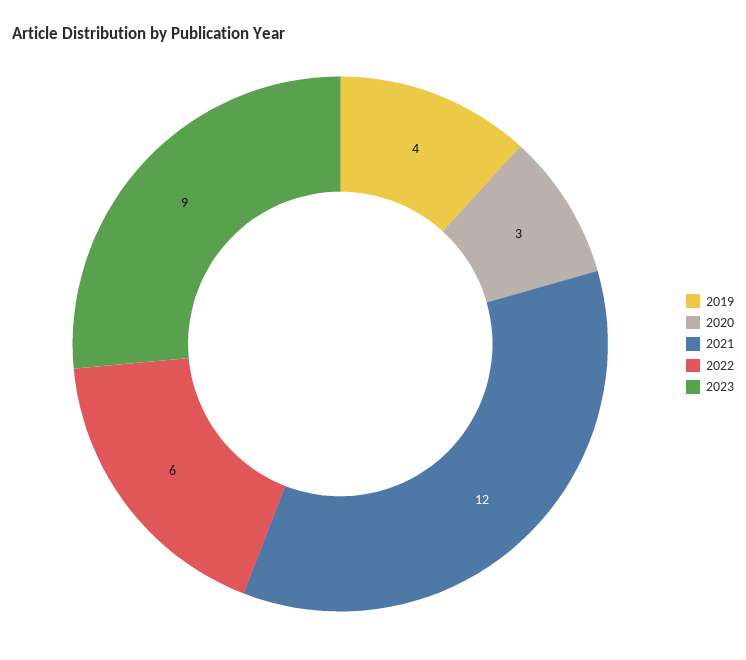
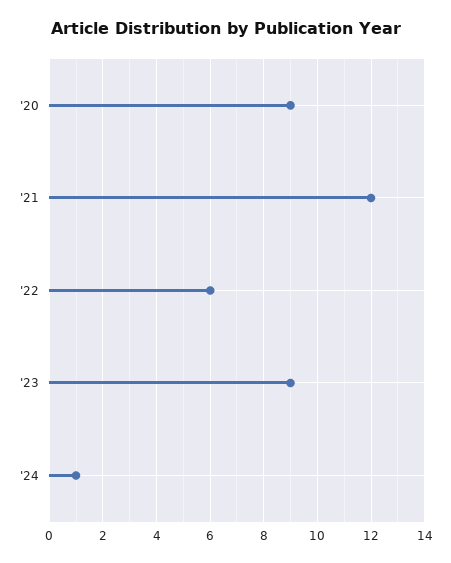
2019: 4 -> none
2020: 3 -> 9
'24: none -> 1

